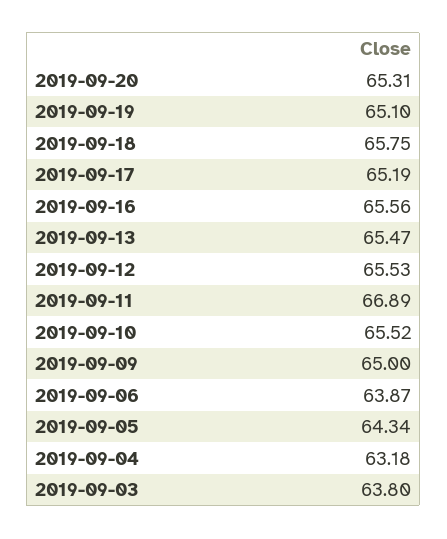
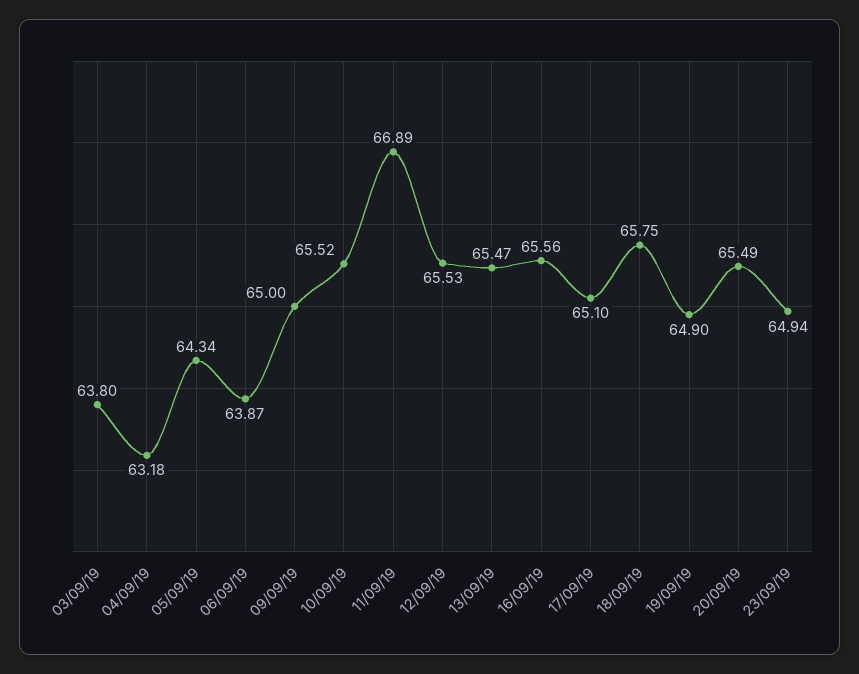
2019-09-20: 65.31 -> 65.49
2019-09-19: 65.1 -> 64.9
2019-09-17: 65.19 -> 65.1
23/09/19: none -> 64.94

